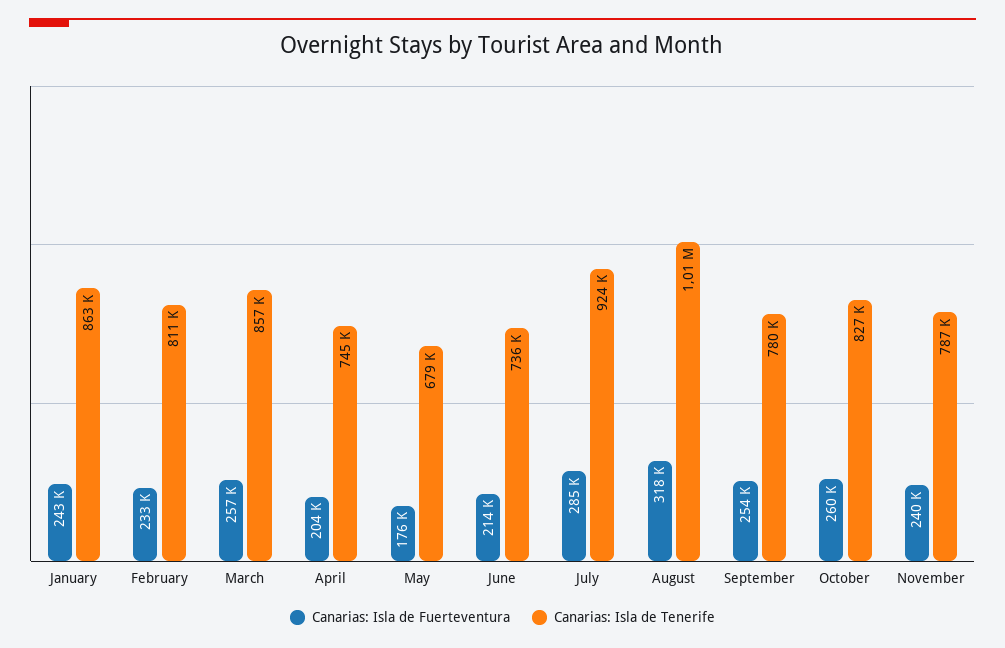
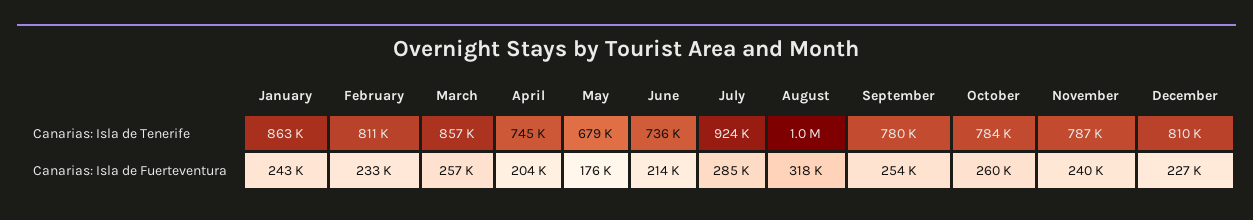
Canarias: Isla de Tenerife, October: 827000 -> 784000
Canarias: Isla de Tenerife, December: none -> 810000
Canarias: Isla de Fuerteventura, December: none -> 227000

